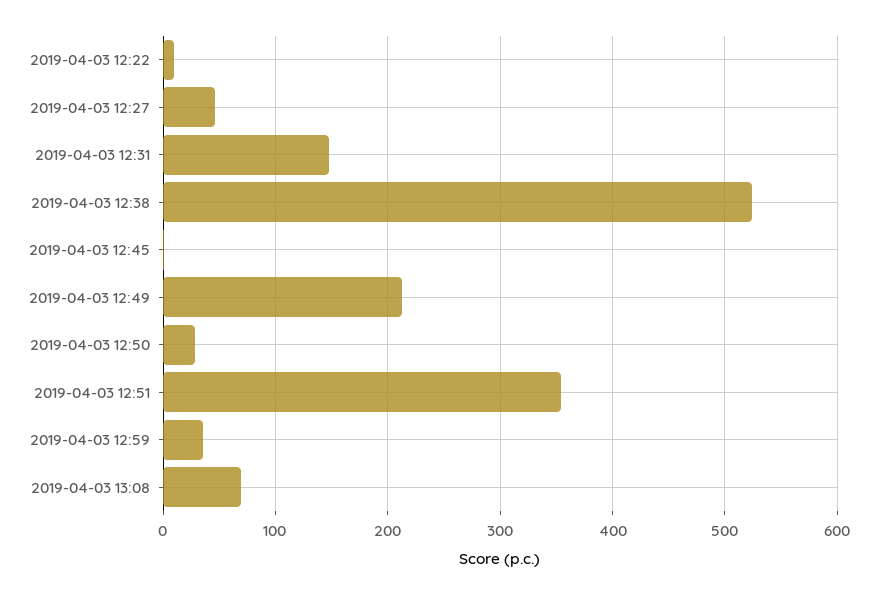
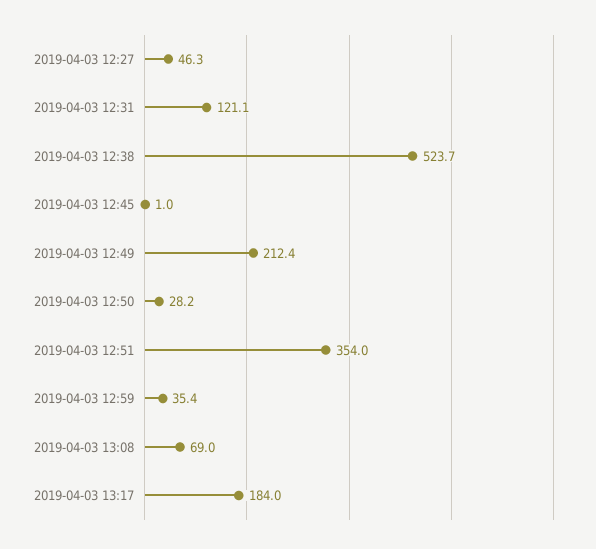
2019-04-03 12:22: 10 -> none
2019-04-03 12:31: 150 -> 121.1
2019-04-03 13:17: none -> 184

